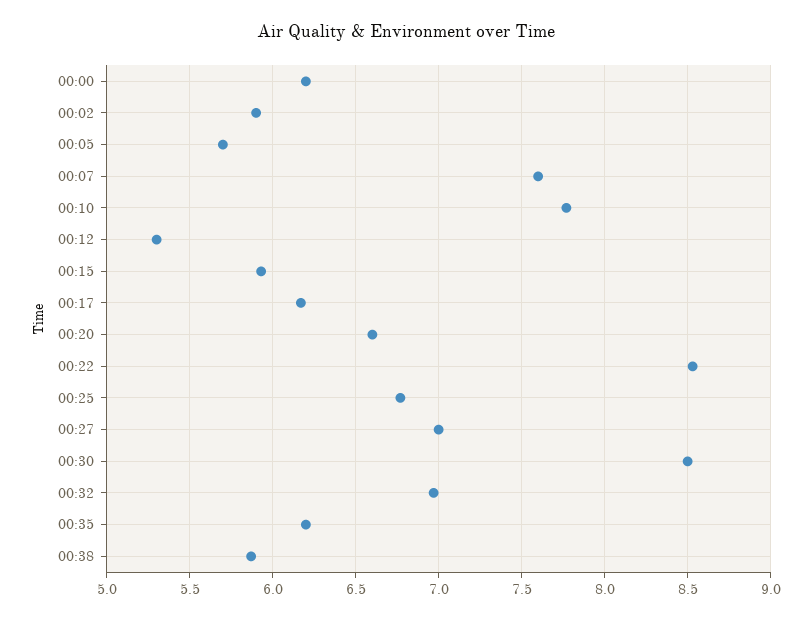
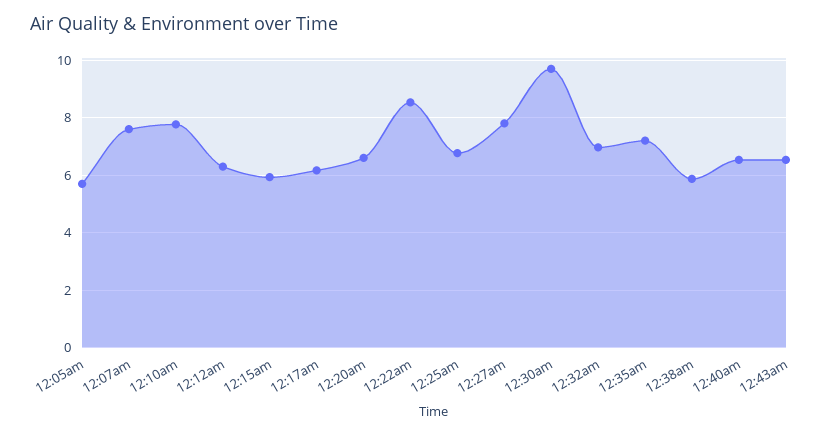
00:00: 6.2 -> none
00:02: 5.9 -> none
00:12: 5.3 -> 6.25
00:27: 7 -> 7.75
00:30: 8.5 -> 9.75
00:35: 6.2 -> 7.25
12:40am: none -> 6.5
12:43am: none -> 6.5

